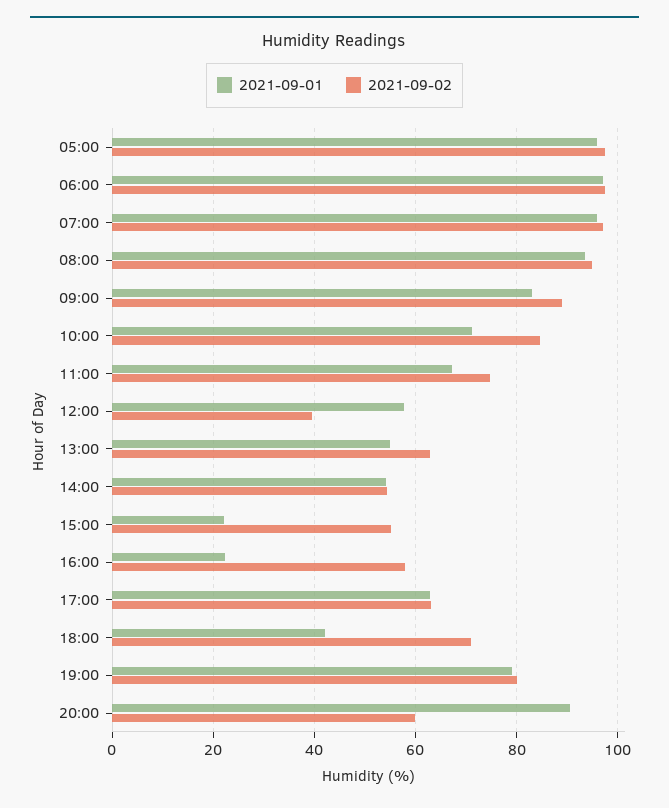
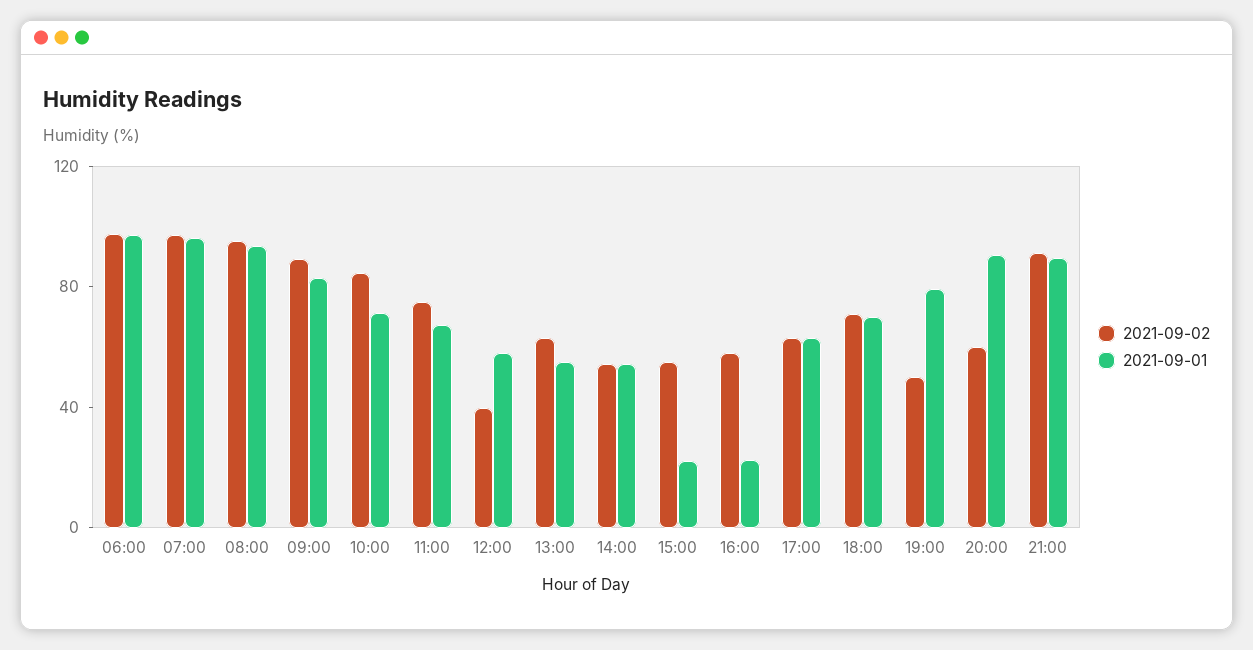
2021-09-01, 05:00: 96 -> none
2021-09-02, 05:00: 98 -> none
2021-09-01, 18:00: 42 -> 70
2021-09-02, 19:00: 80 -> 50
2021-09-02, 21:00: none -> 90
2021-09-01, 21:00: none -> 90

